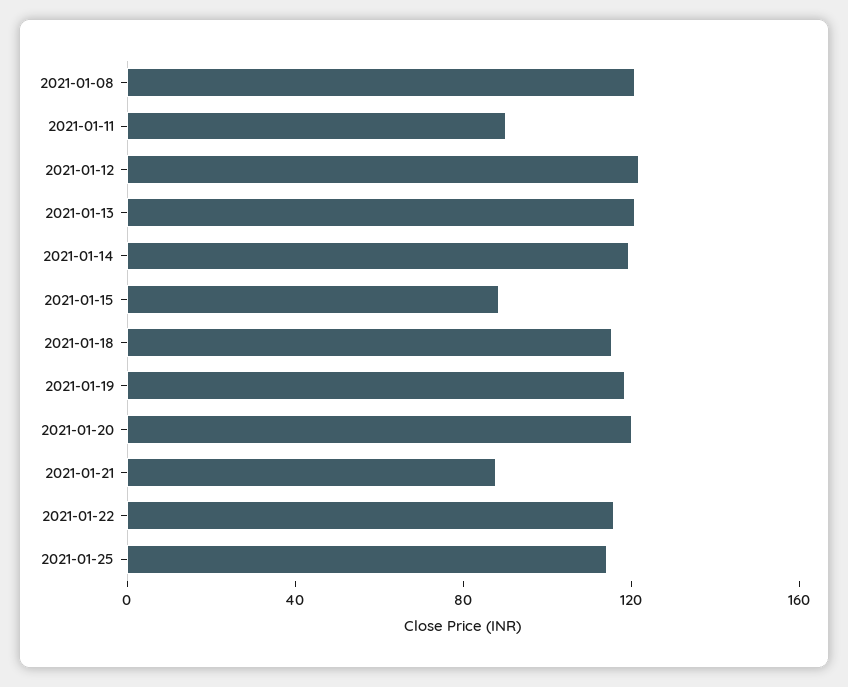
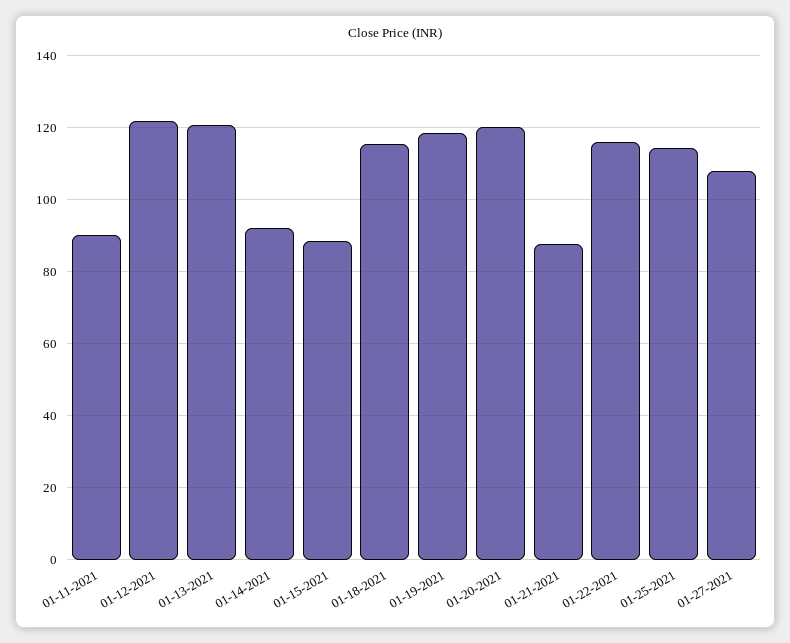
2021-01-08: 120 -> none
2021-01-14: 120 -> 92
01-27-2021: none -> 108

